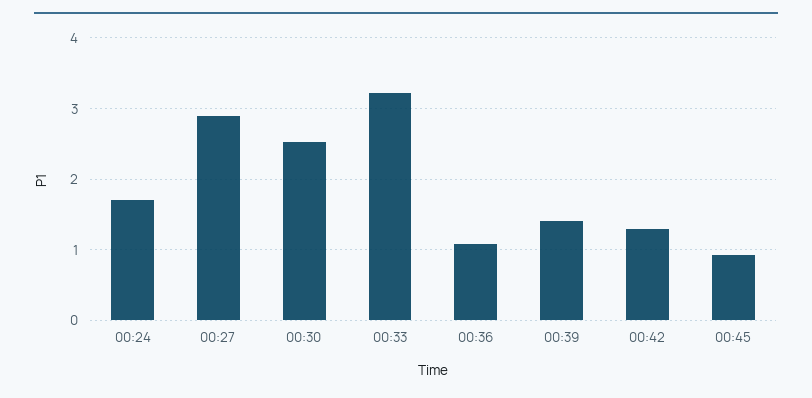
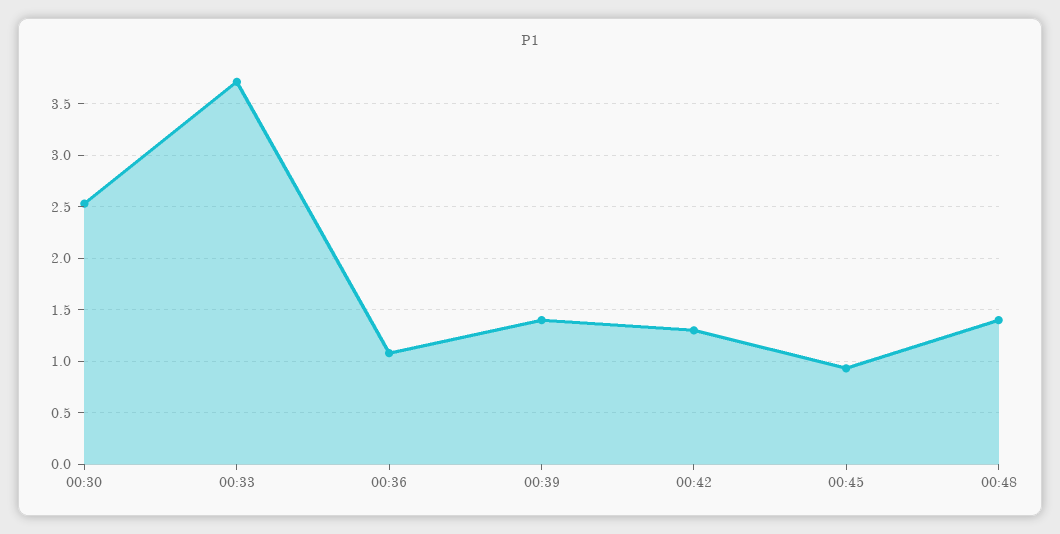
00:24: 1.7 -> none
00:27: 2.9 -> none
00:33: 3.2 -> 3.7
00:48: none -> 1.4

